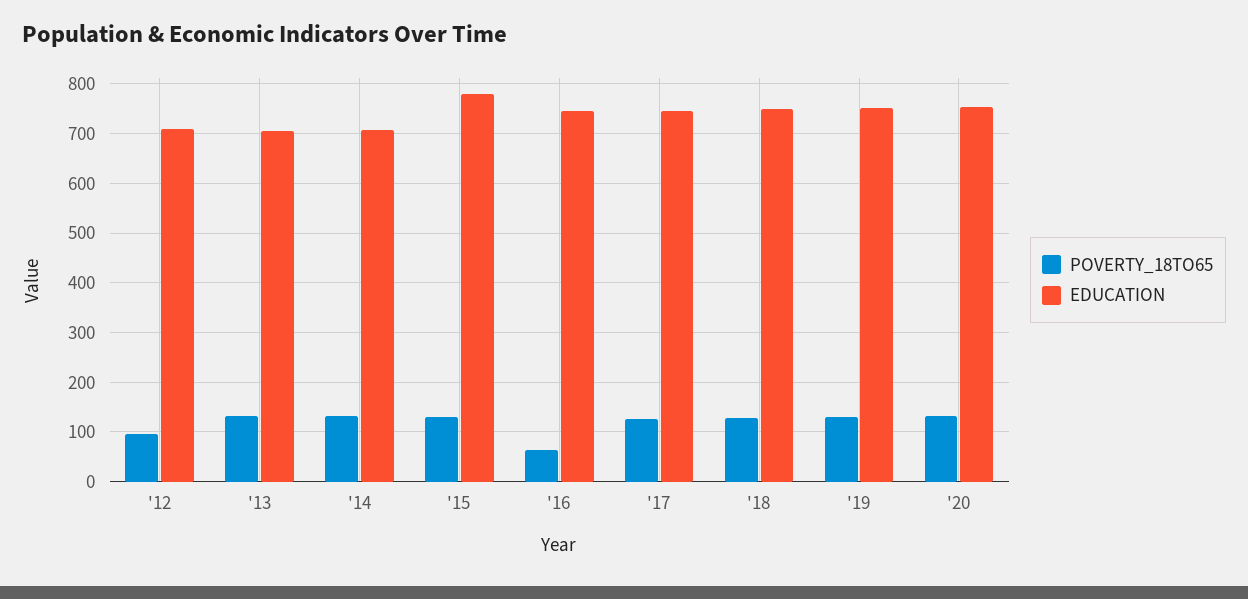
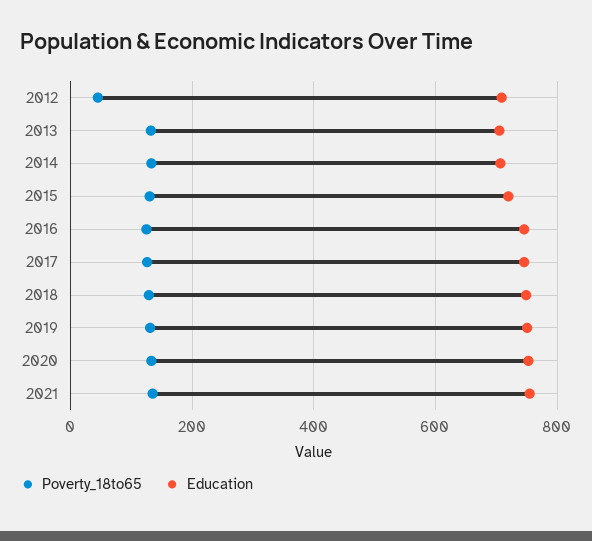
POVERTY_18TO65, '12: 100 -> 40
EDUCATION, '15: 780 -> 720
POVERTY_18TO65, '16: 60 -> 120
POVERTY_18TO65, 2021: none -> 140
EDUCATION, 2021: none -> 760

